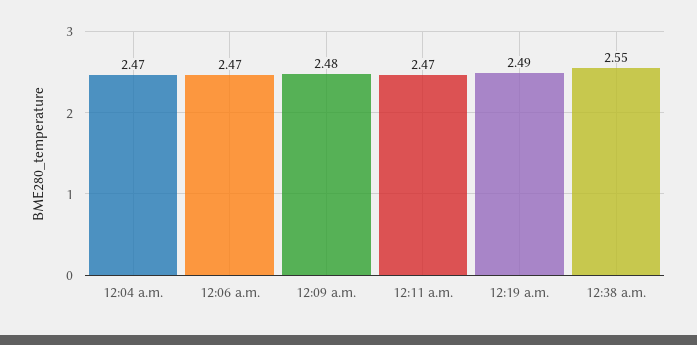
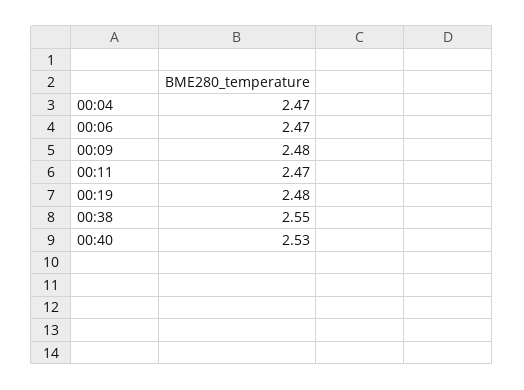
12:19 a.m.: 2.49 -> 2.48
00:40: none -> 2.53

